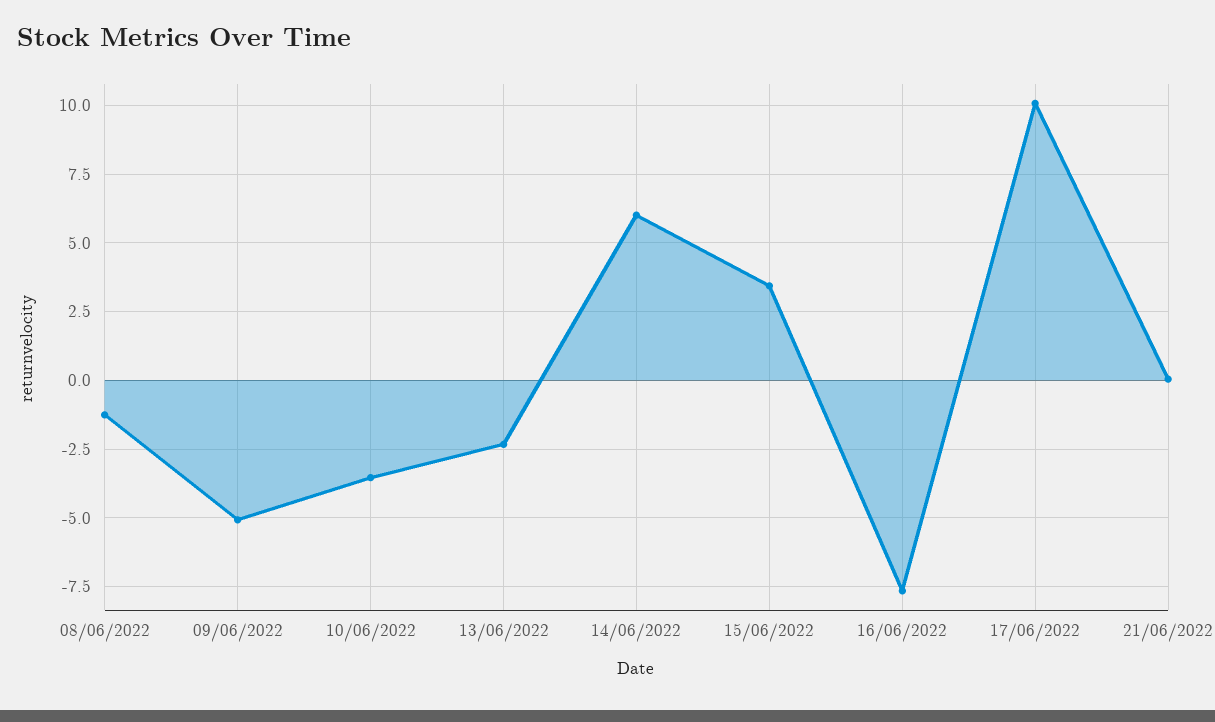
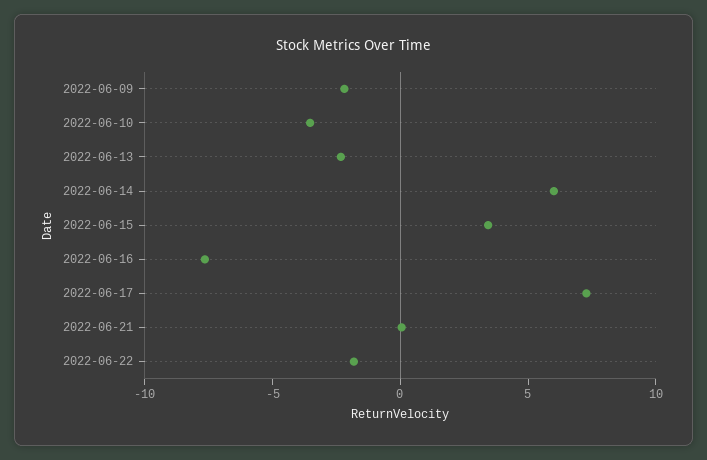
08/06/2022: -1.25 -> none
09/06/2022: -5 -> -2
17/06/2022: 10 -> 7
2022-06-22: none -> -2

